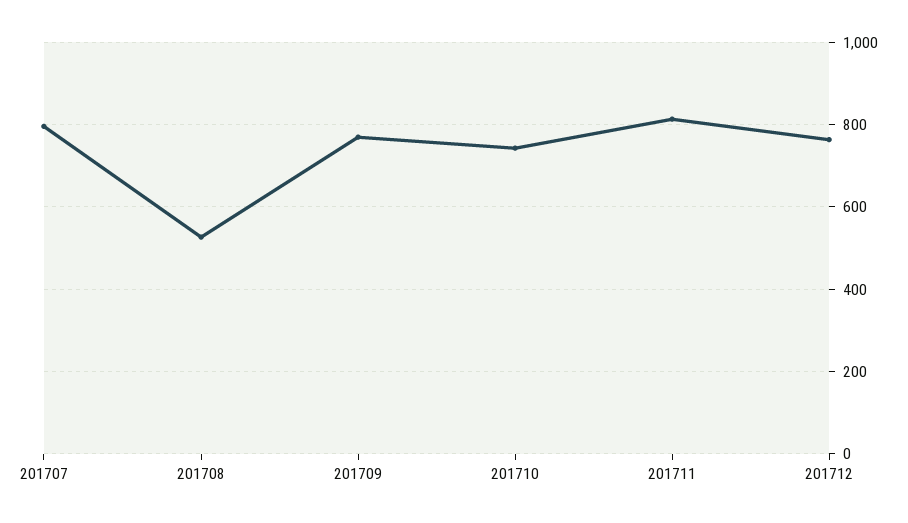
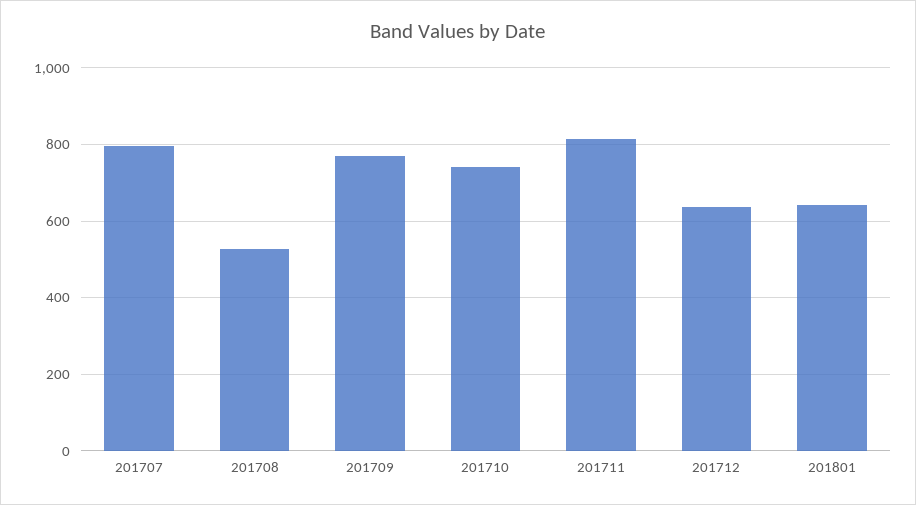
201712: 760 -> 640
201801: none -> 640

